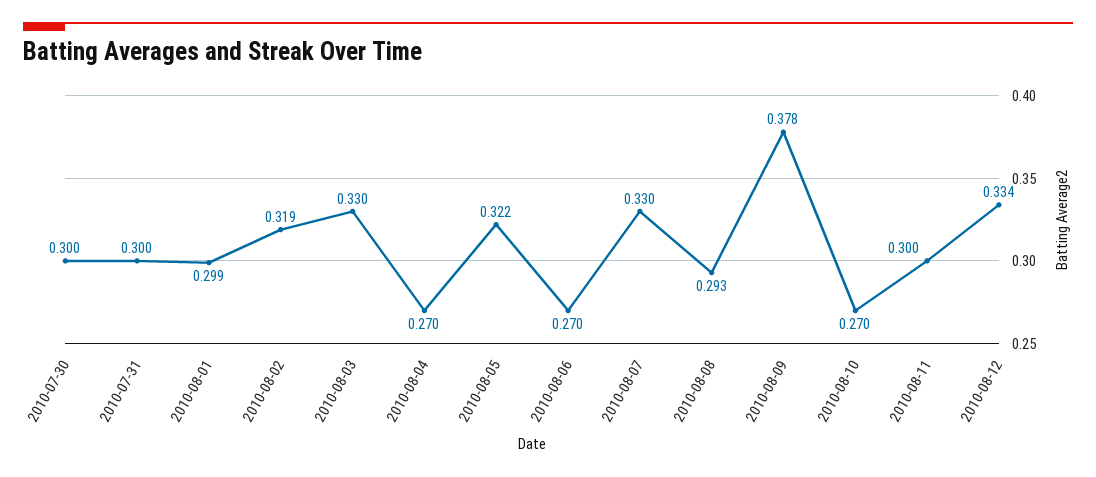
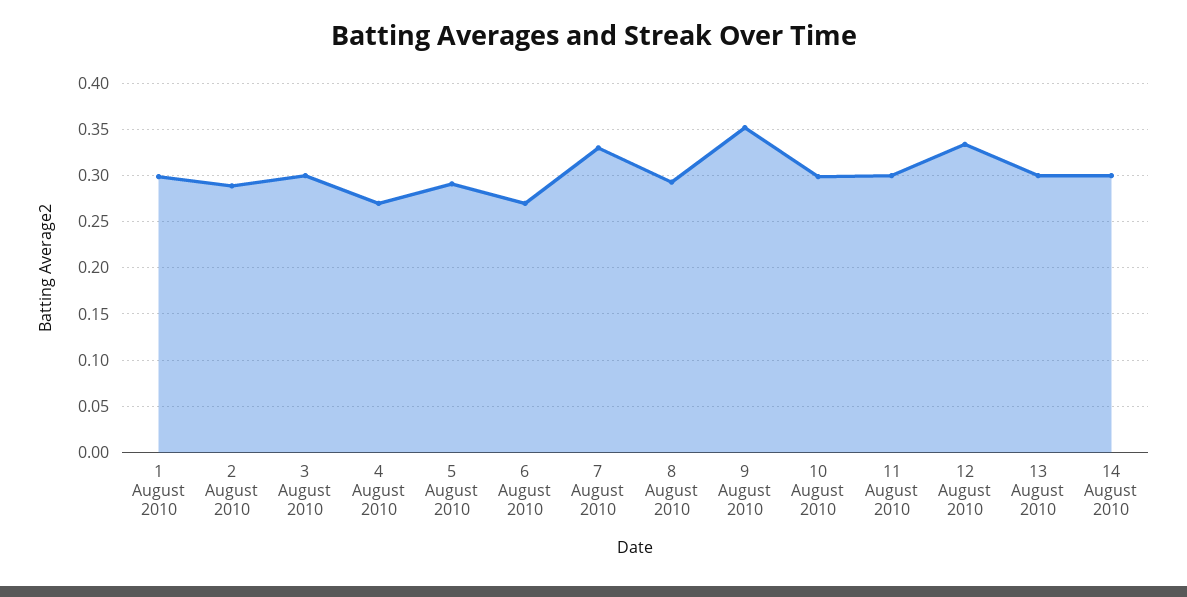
2010-07-30: 0.3 -> none
2010-07-31: 0.3 -> none
2010-08-02: 0.319 -> 0.29
2010-08-03: 0.33 -> 0.3
2010-08-05: 0.322 -> 0.29
2010-08-09: 0.378 -> 0.35
2010-08-10: 0.27 -> 0.3
13 August 2010: none -> 0.3
14 August 2010: none -> 0.3

